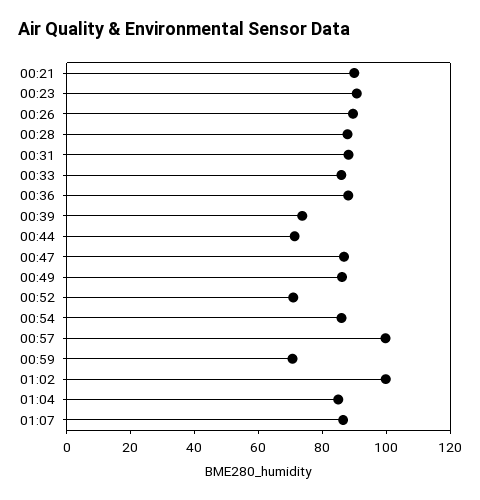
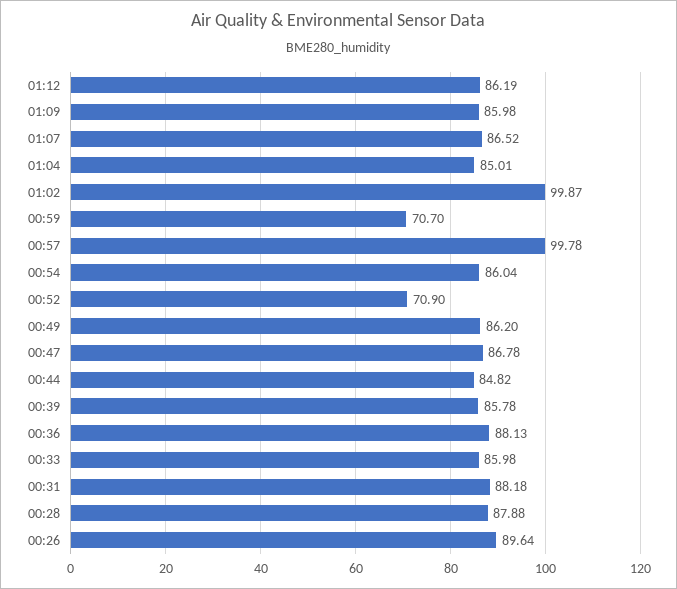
00:21: 90 -> none
00:23: 90 -> none
00:39: 75 -> 85.78
00:44: 70 -> 84.82
01:12: none -> 86.19
01:09: none -> 85.98

